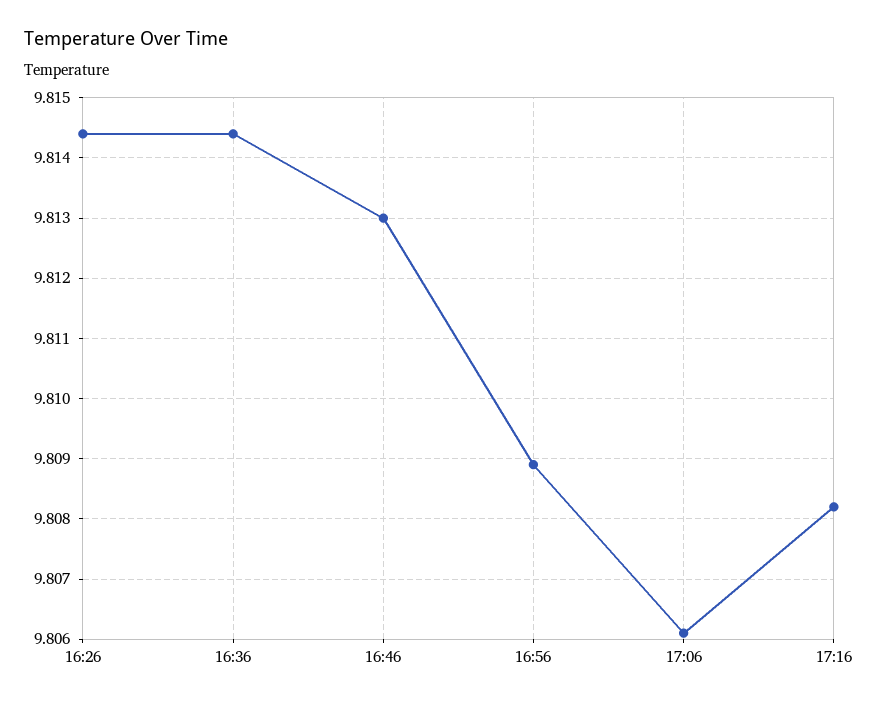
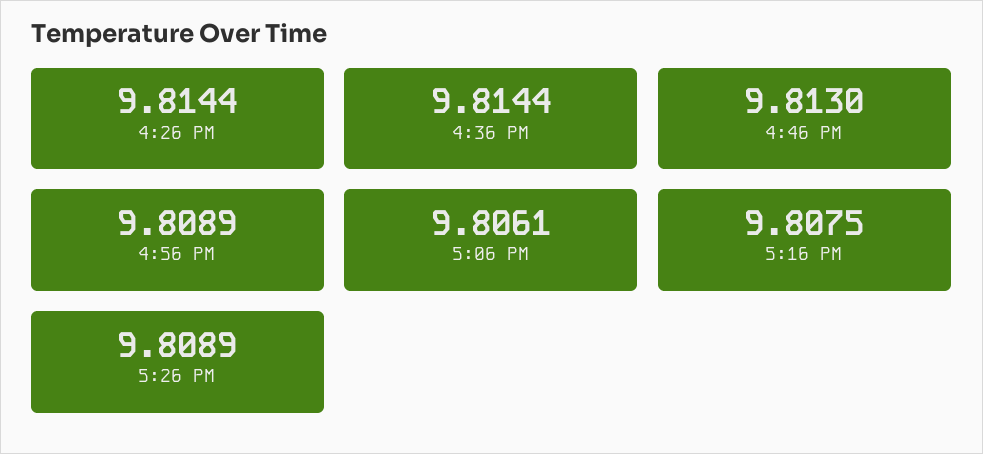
17:16: 9.8082 -> 9.8075
5:26 PM: none -> 9.8089

